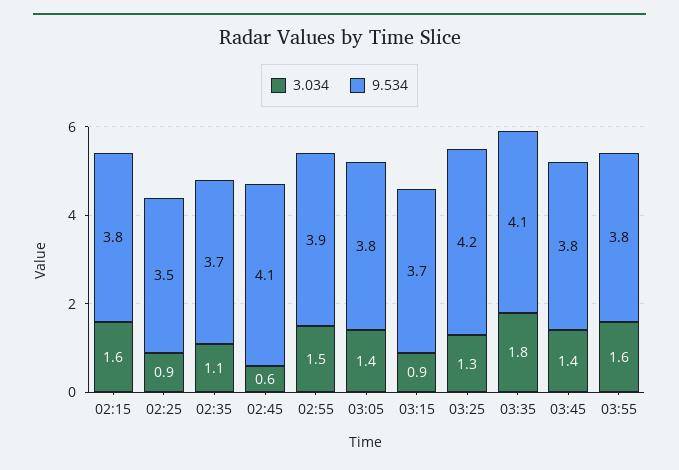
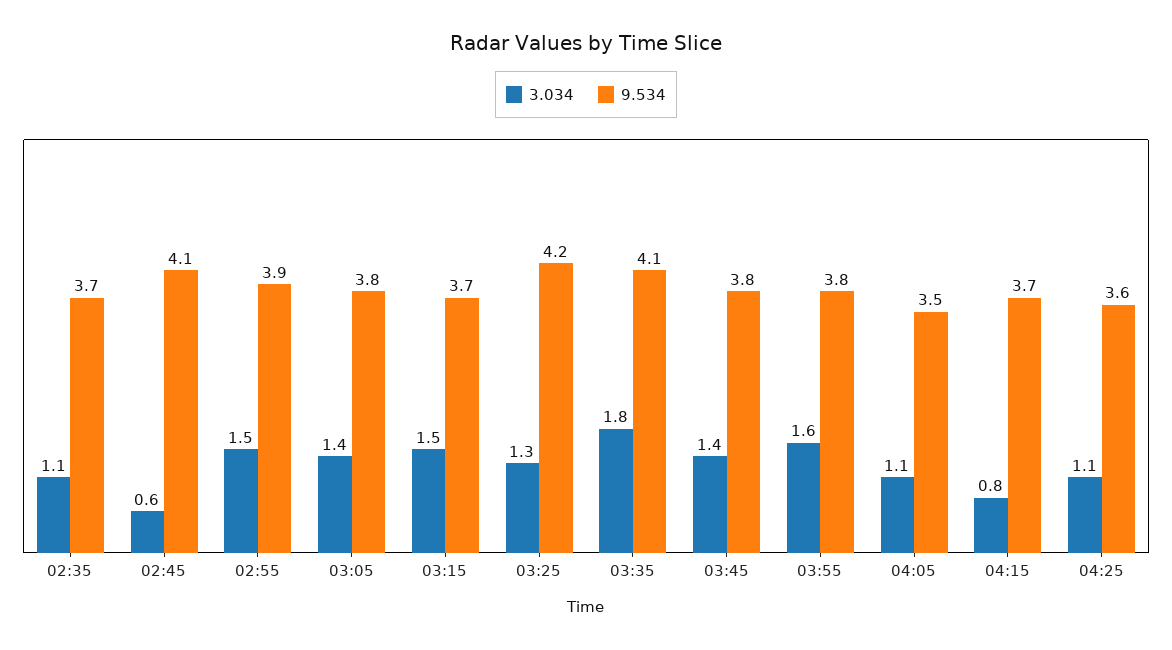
3.034, 02:15: 1.6 -> none
9.534, 02:15: 3.8 -> none
3.034, 02:25: 0.9 -> none
9.534, 02:25: 3.5 -> none
3.034, 03:15: 0.9 -> 1.5
3.034, 04:05: none -> 1.1
9.534, 04:05: none -> 3.5
3.034, 04:15: none -> 0.8
9.534, 04:15: none -> 3.7
3.034, 04:25: none -> 1.1
9.534, 04:25: none -> 3.6

